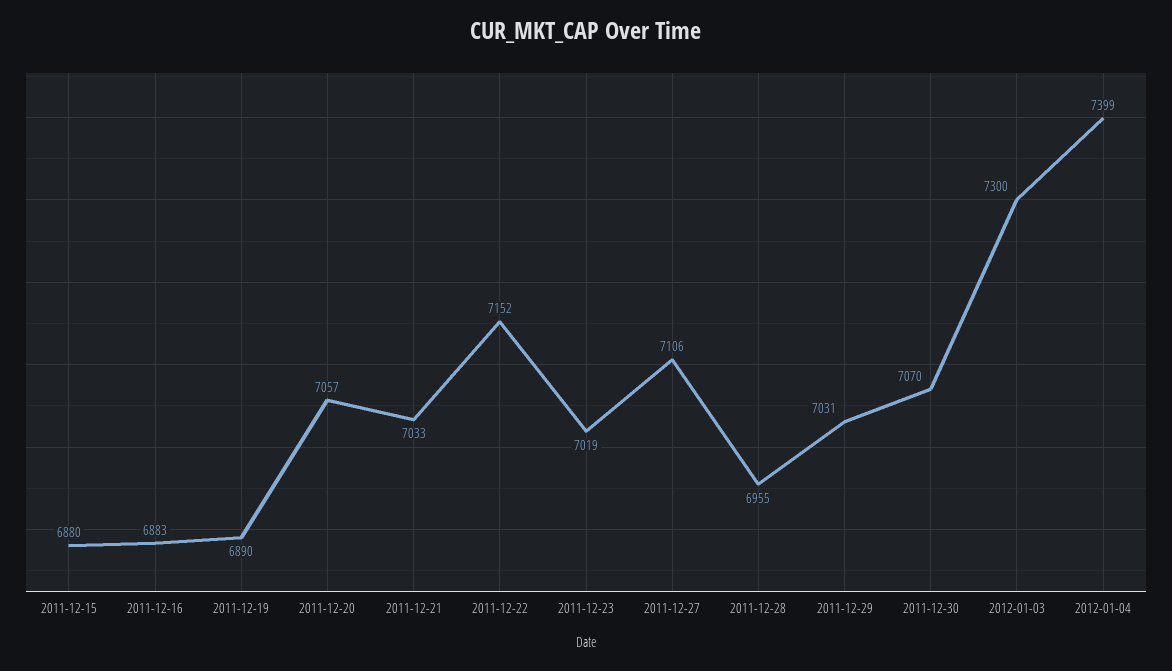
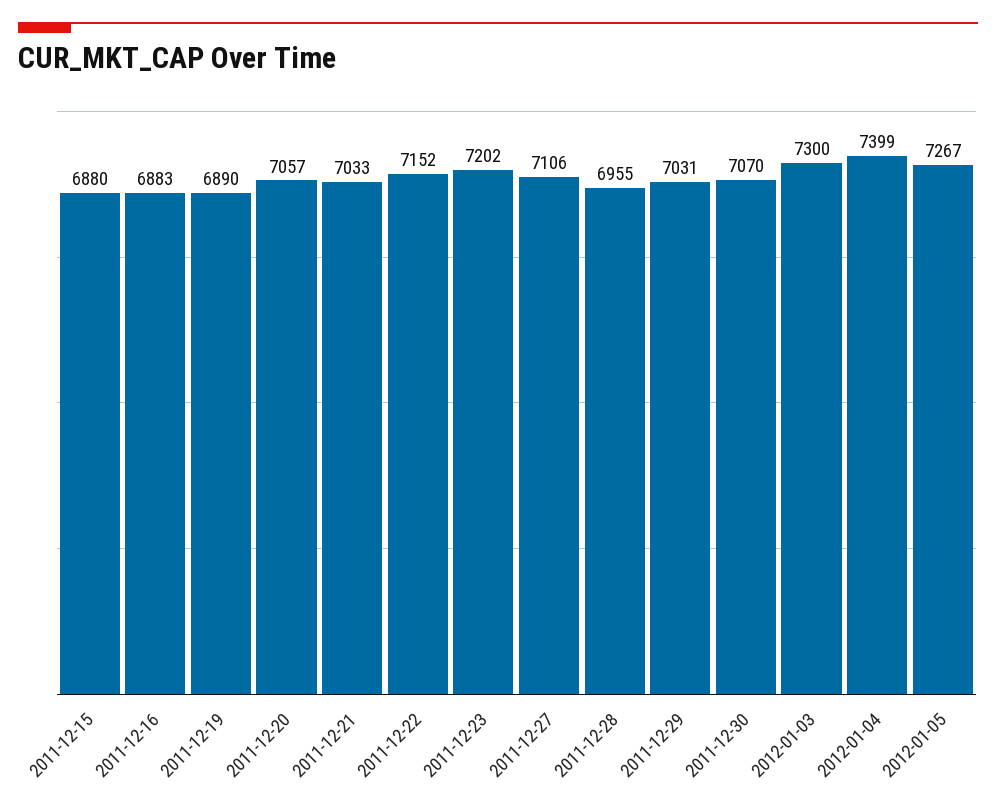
2011-12-23: 7019 -> 7202
2012-01-05: none -> 7267

